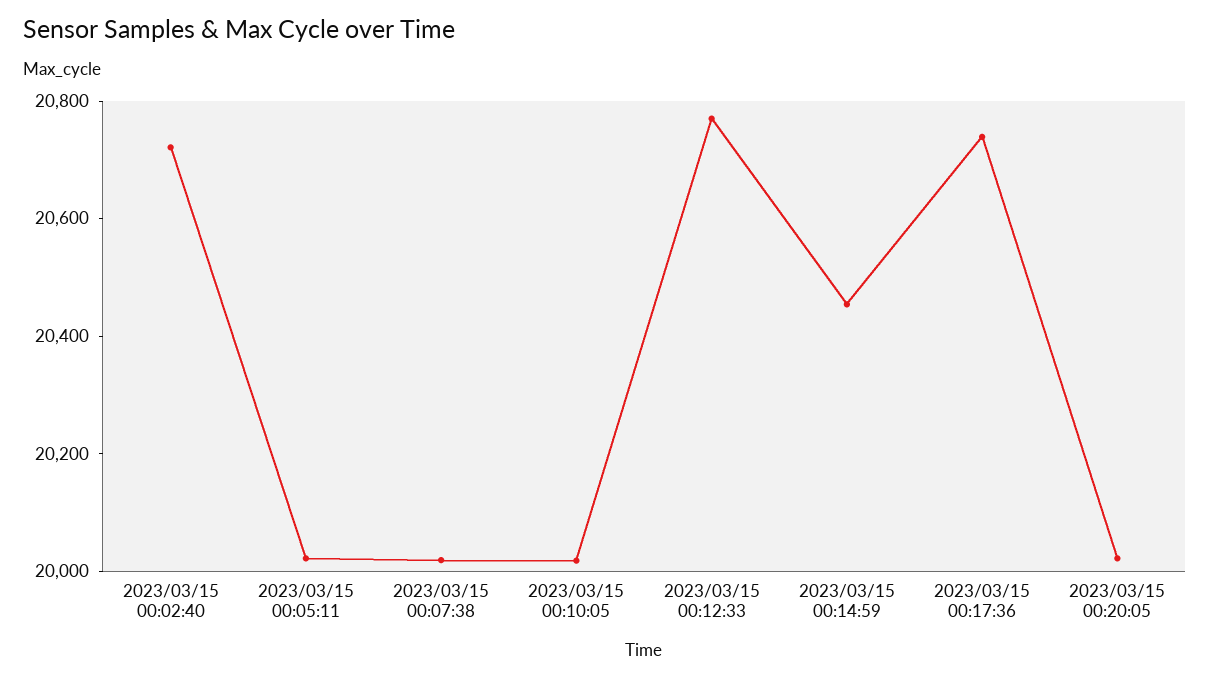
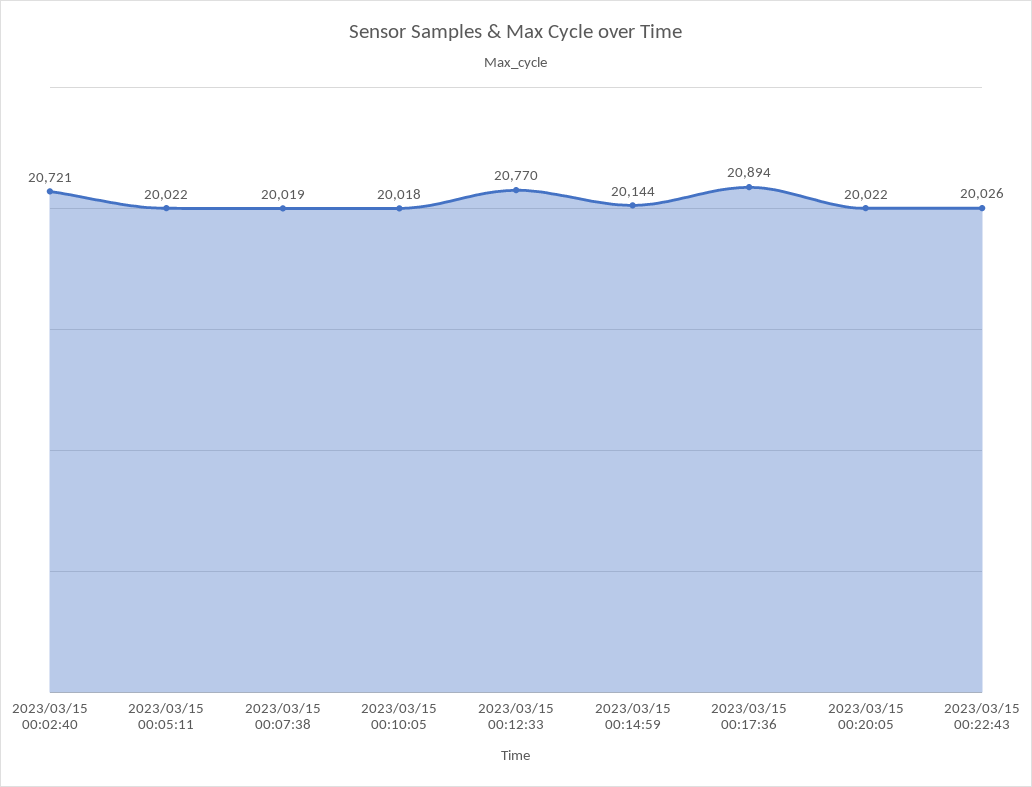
2023/03/15 00:14:59: 20450 -> 20144
2023/03/15 00:17:36: 20750 -> 20894
2023/03/15 00:22:43: none -> 20026

